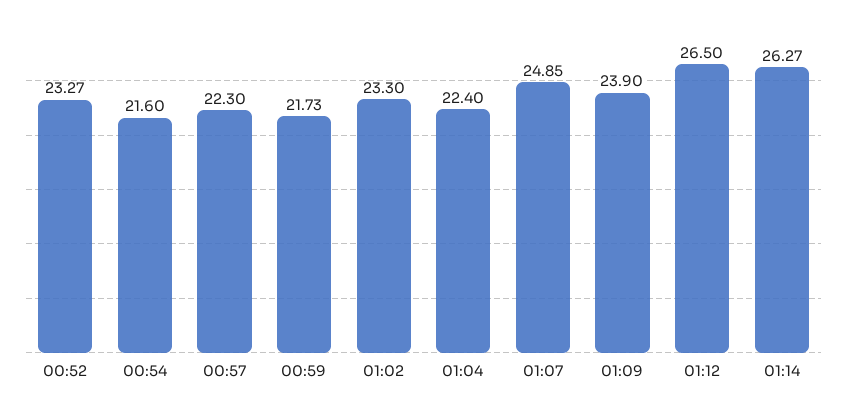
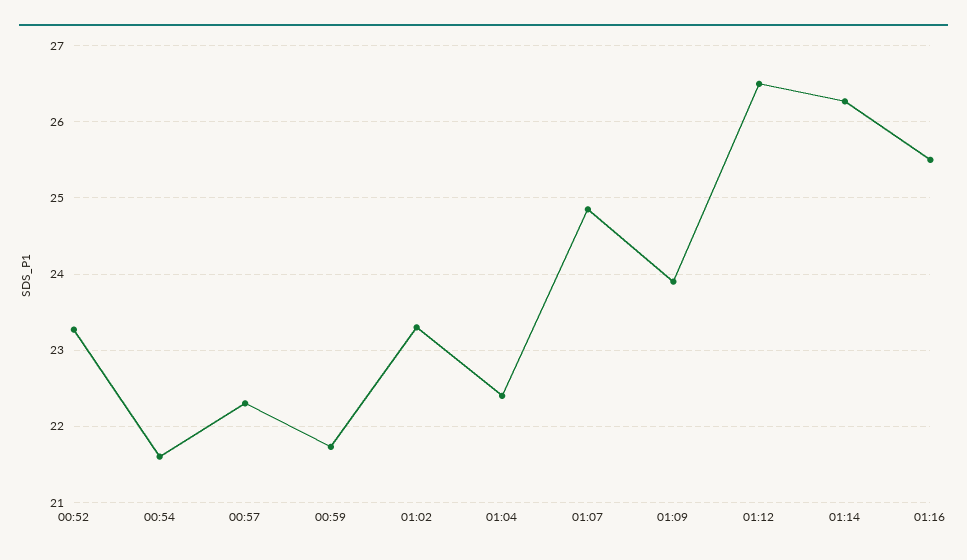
01:16: none -> 25.5

